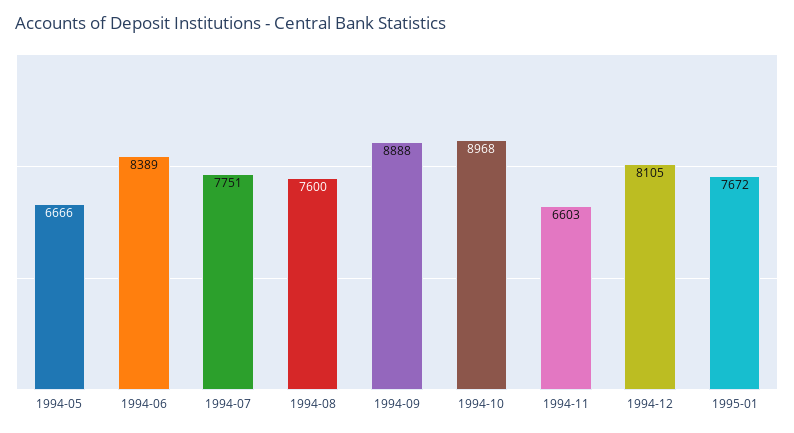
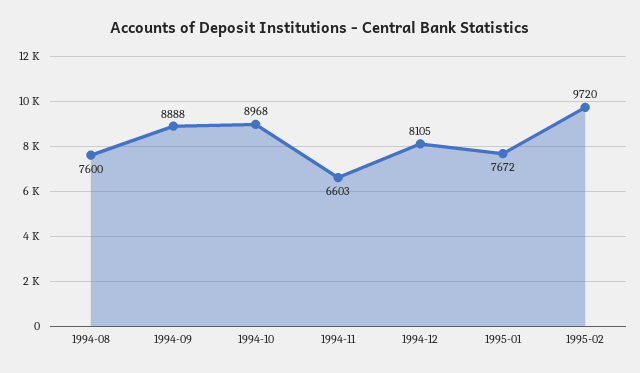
1994-05: 6666 -> none
1994-06: 8389 -> none
1994-07: 7751 -> none
1995-02: none -> 9720

